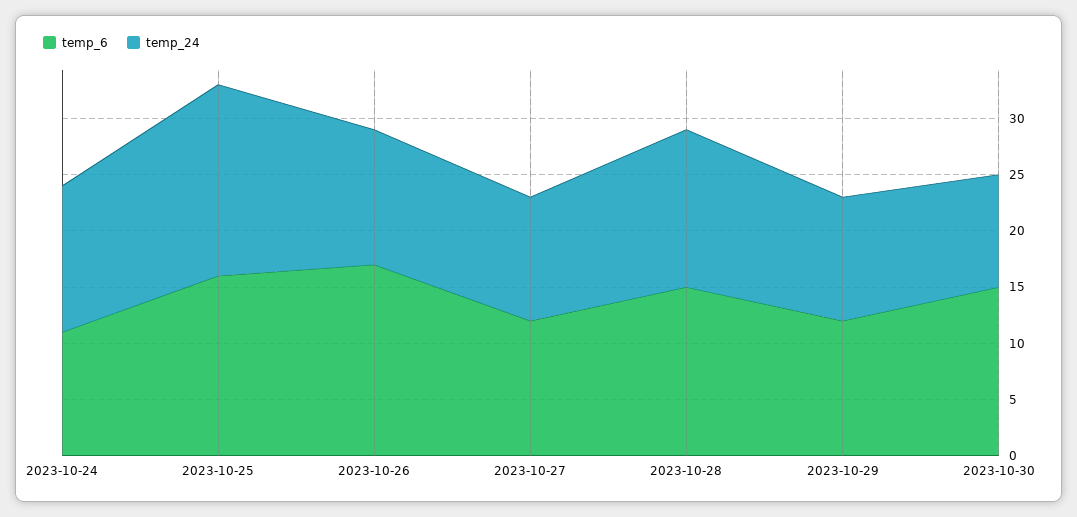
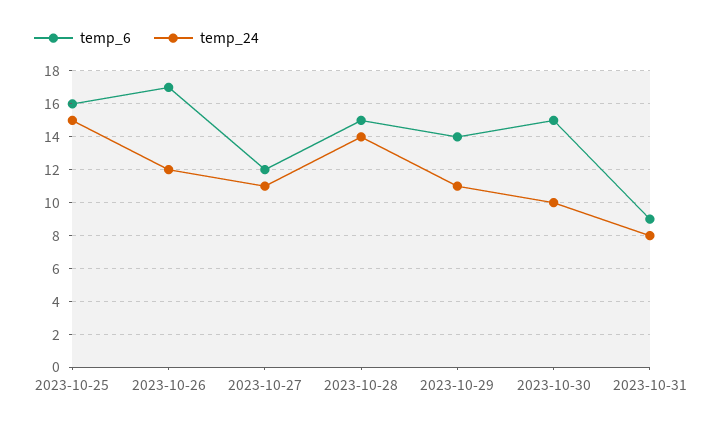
temp_6, 2023-10-24: 11 -> none
temp_24, 2023-10-24: 13 -> none
temp_24, 2023-10-25: 17 -> 15
temp_6, 2023-10-29: 12 -> 14
temp_6, 2023-10-31: none -> 9
temp_24, 2023-10-31: none -> 8

